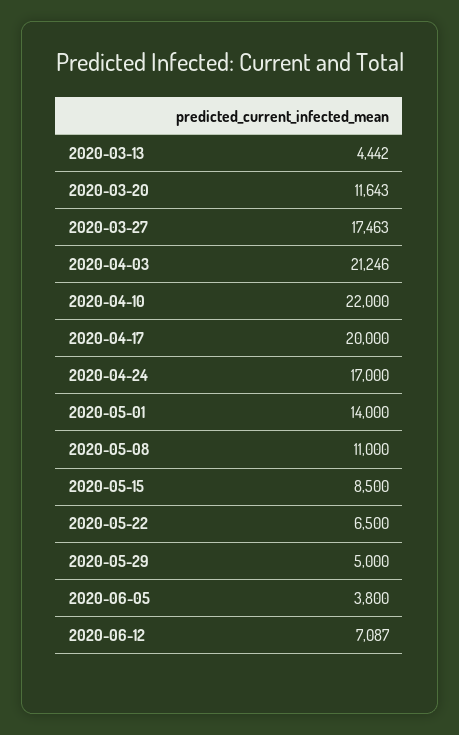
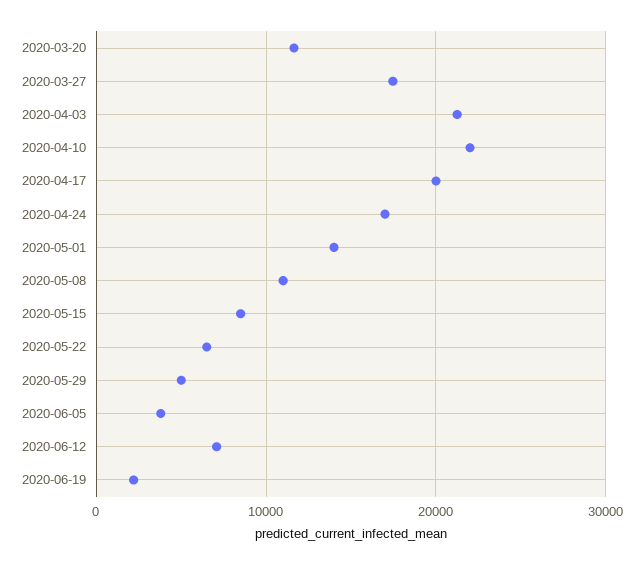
2020-03-13: 4442 -> none
2020-06-19: none -> 2000

